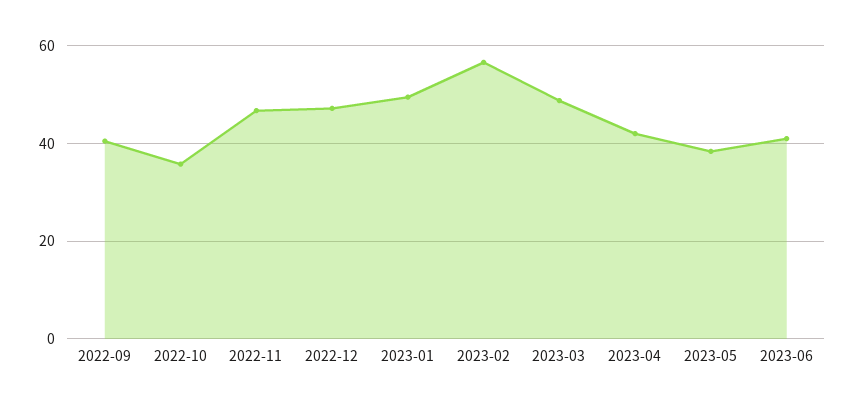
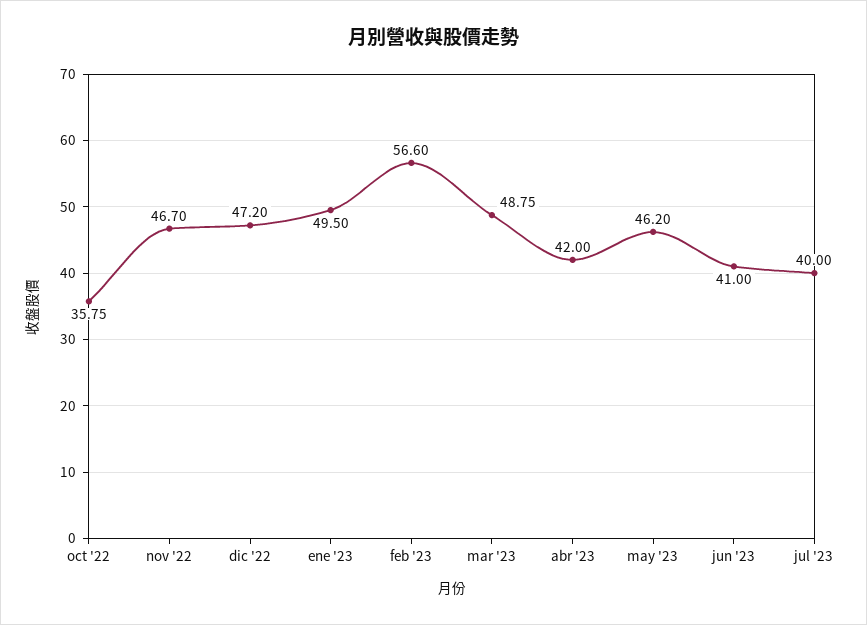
2022-09: 40 -> none
2023-05: 38 -> 46.2
jul '23: none -> 40

